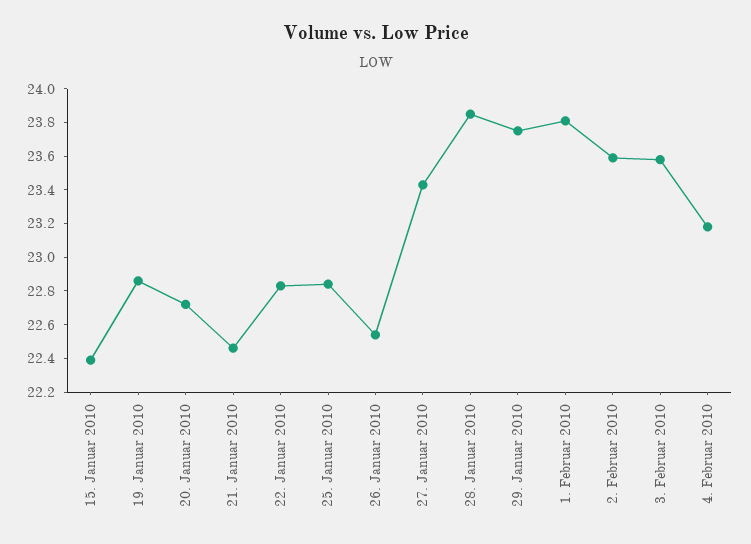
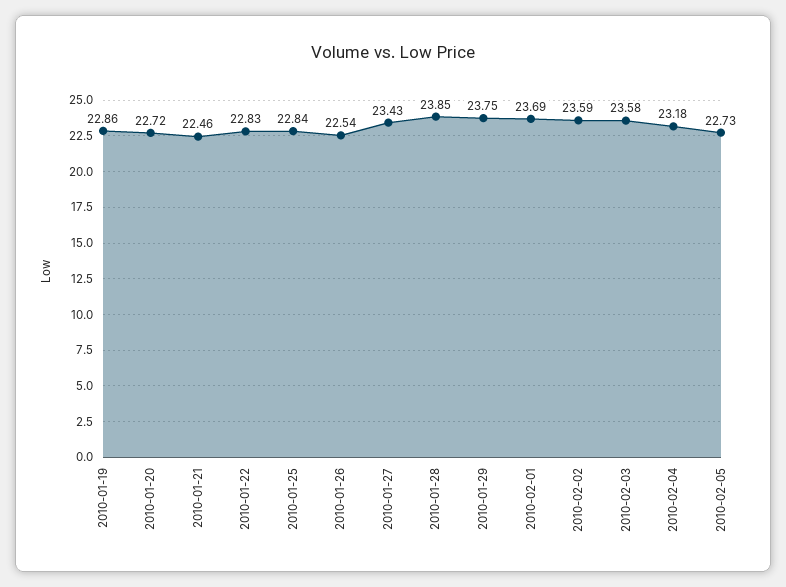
15. Januar 2010: 22.4 -> none
1. Februar 2010: 23.8 -> 23.69
2010-02-05: none -> 22.73

